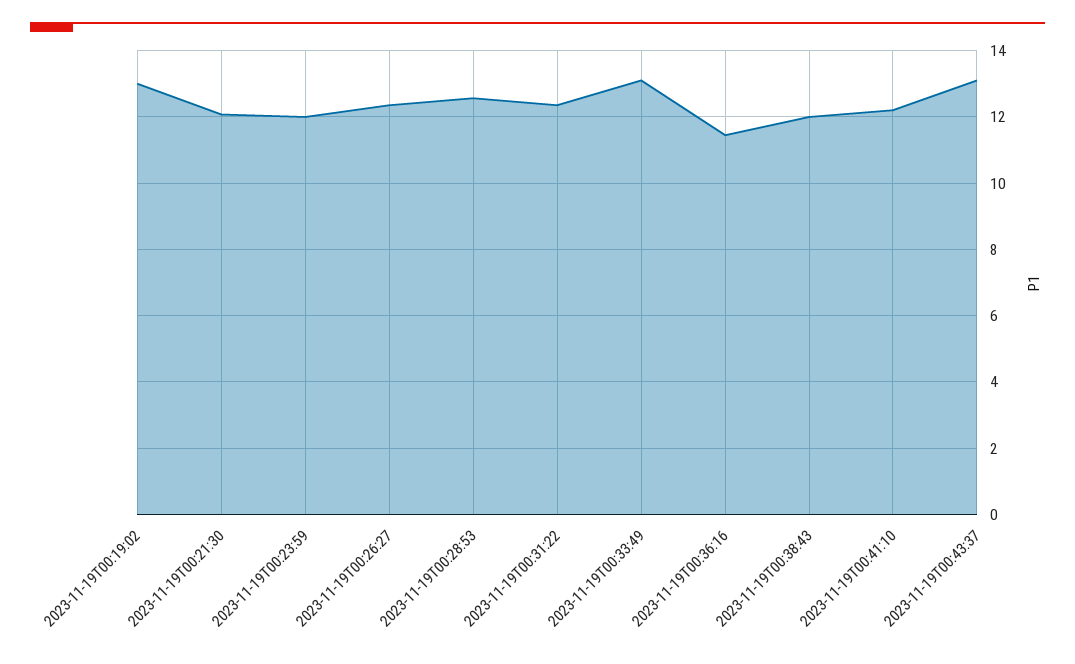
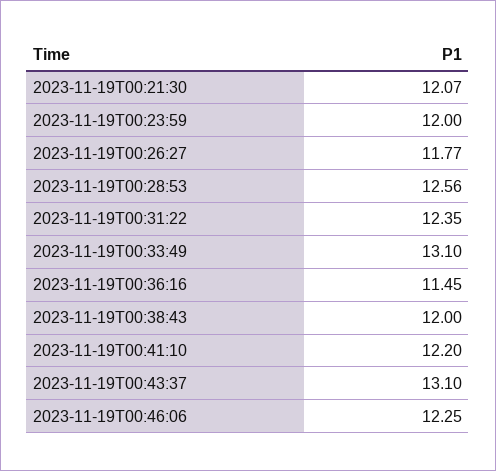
2023-11-19T00:19:02: 13 -> none
2023-11-19T00:26:27: 12.4 -> 11.77
2023-11-19T00:46:06: none -> 12.25

